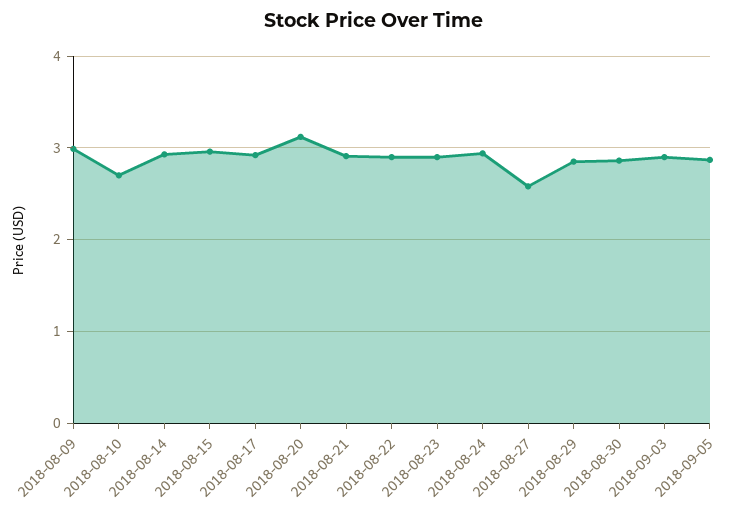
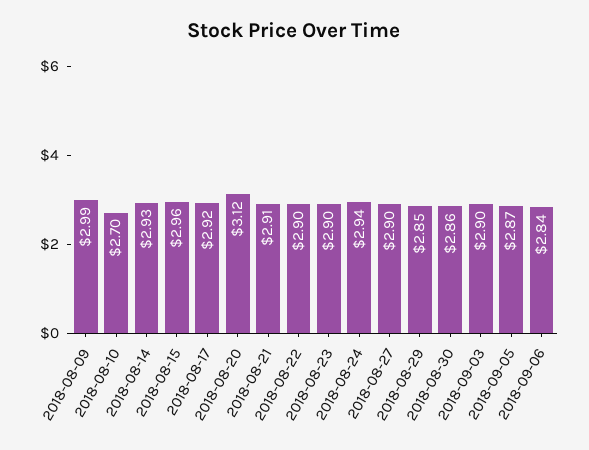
2018-08-27: 2.6 -> 2.9
2018-09-06: none -> 2.84

